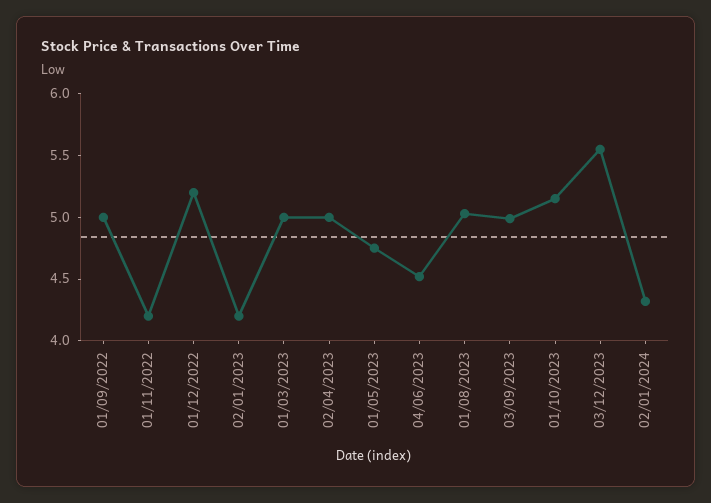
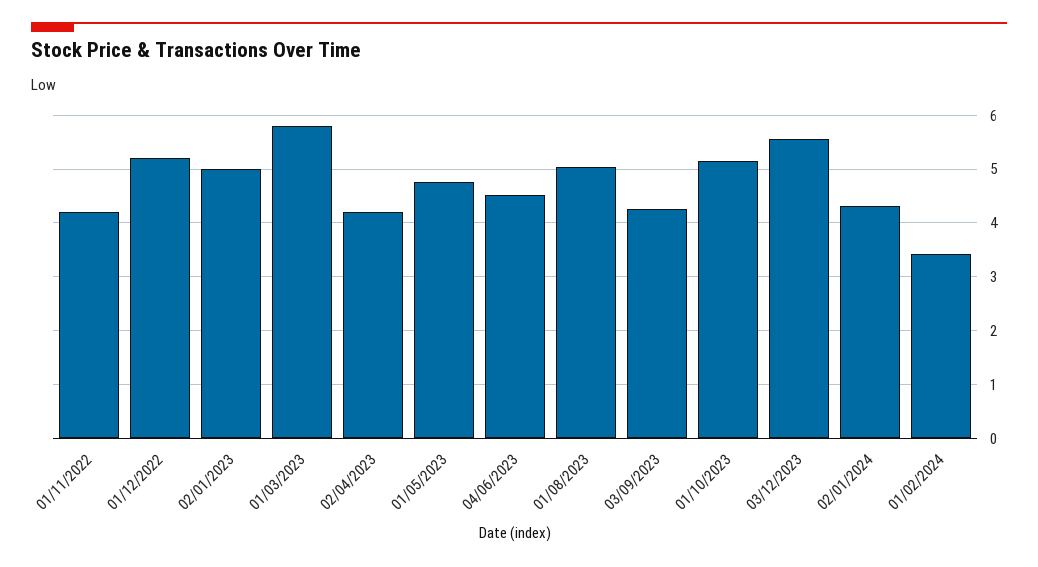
01/09/2022: 5 -> none
02/01/2023: 4.2 -> 5
01/03/2023: 5 -> 5.8
02/04/2023: 5 -> 4.2
03/09/2023: 5 -> 4.2
01/02/2024: none -> 3.4

